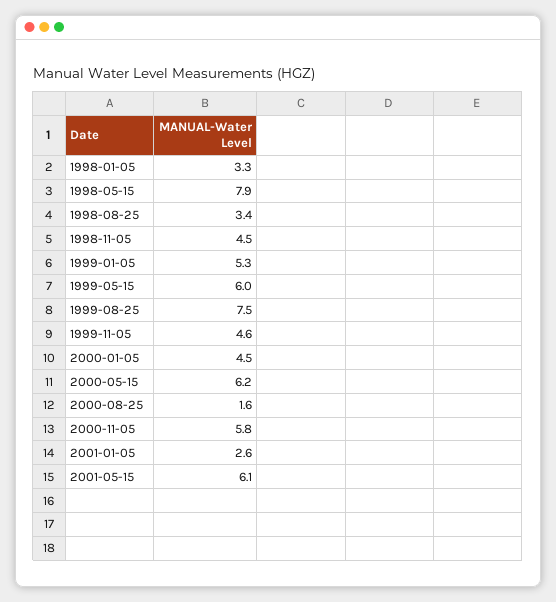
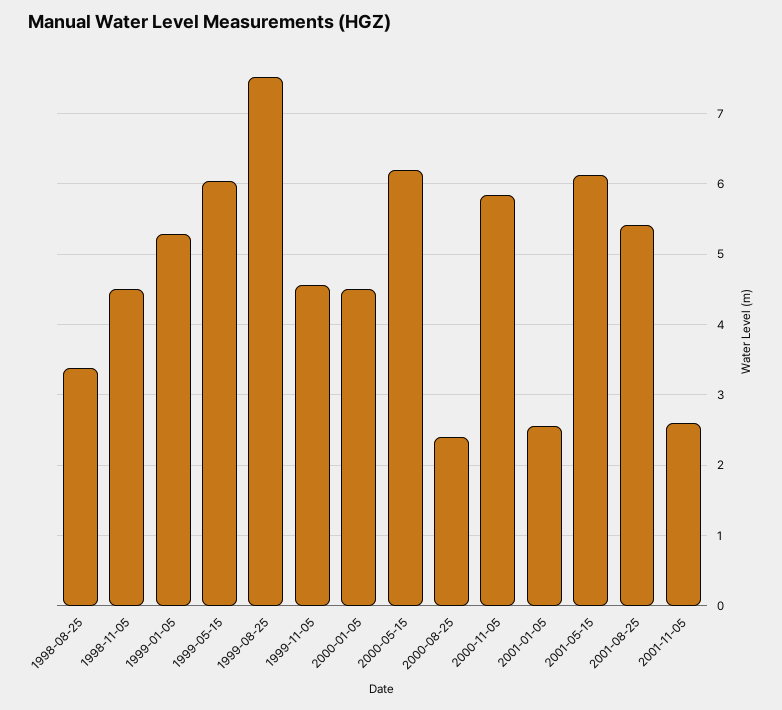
1998-01-05: 3.3 -> none
1998-05-15: 7.9 -> none
2000-08-25: 1.6 -> 2.4
2001-08-25: none -> 5.4
2001-11-05: none -> 2.6

